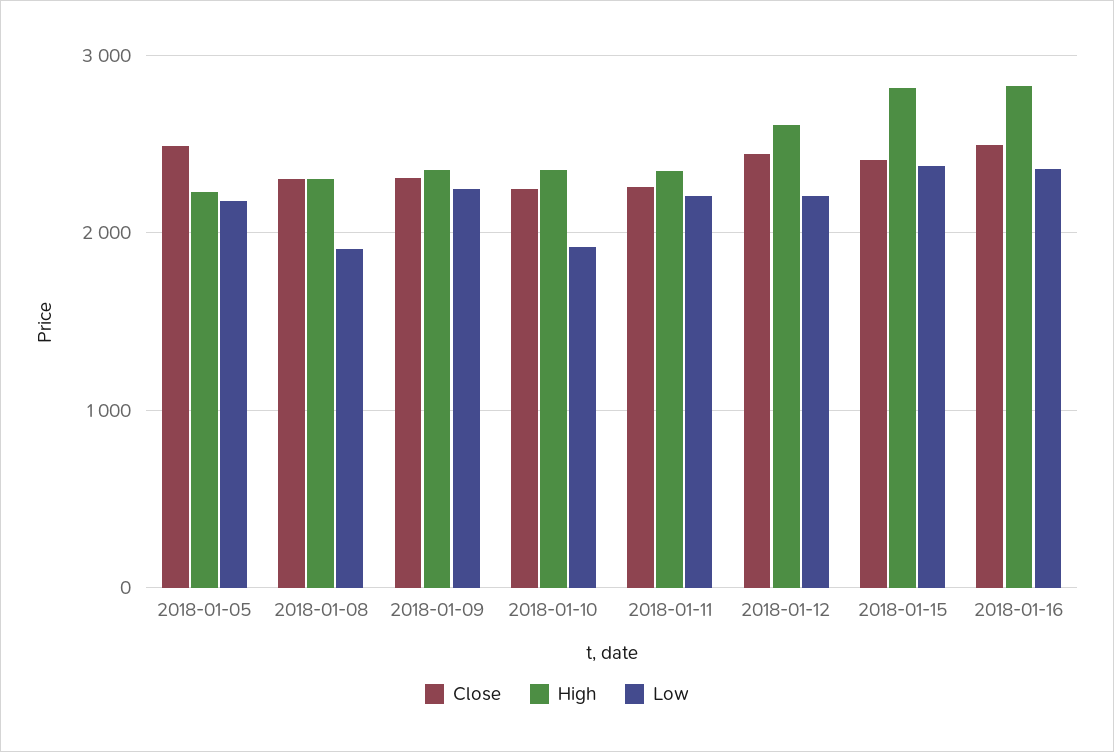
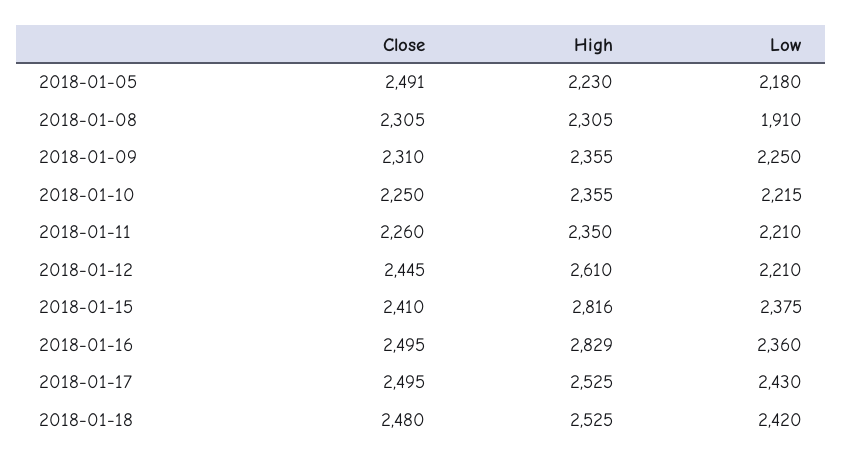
Low, 2018-01-10: 1900 -> 2215
Close, 2018-01-17: none -> 2495
High, 2018-01-17: none -> 2525
Low, 2018-01-17: none -> 2430
Close, 2018-01-18: none -> 2480
High, 2018-01-18: none -> 2525
Low, 2018-01-18: none -> 2420

